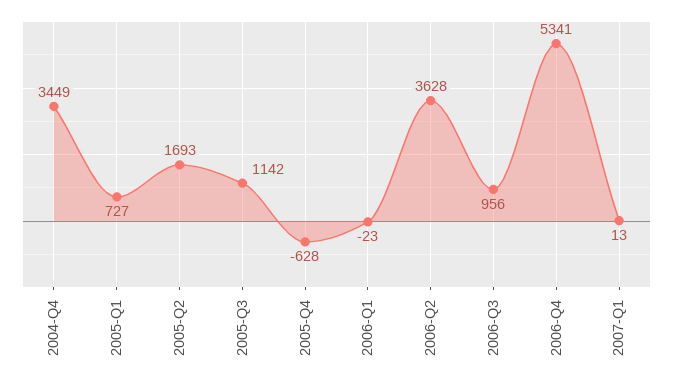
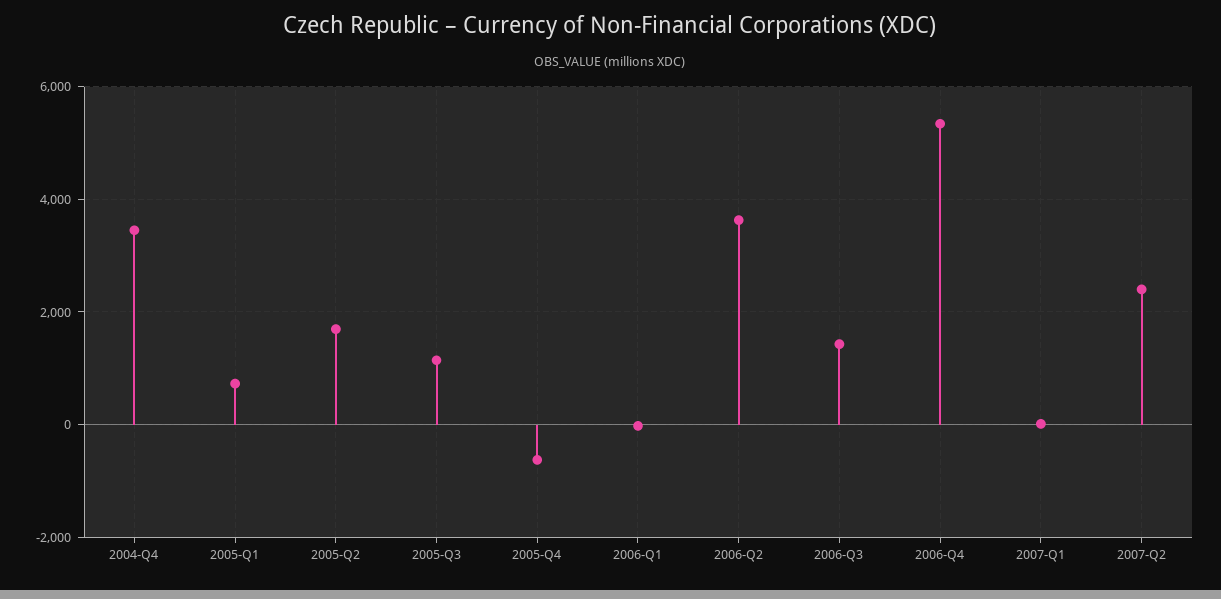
2006-Q3: 956 -> 1400
2007-Q2: none -> 2400

